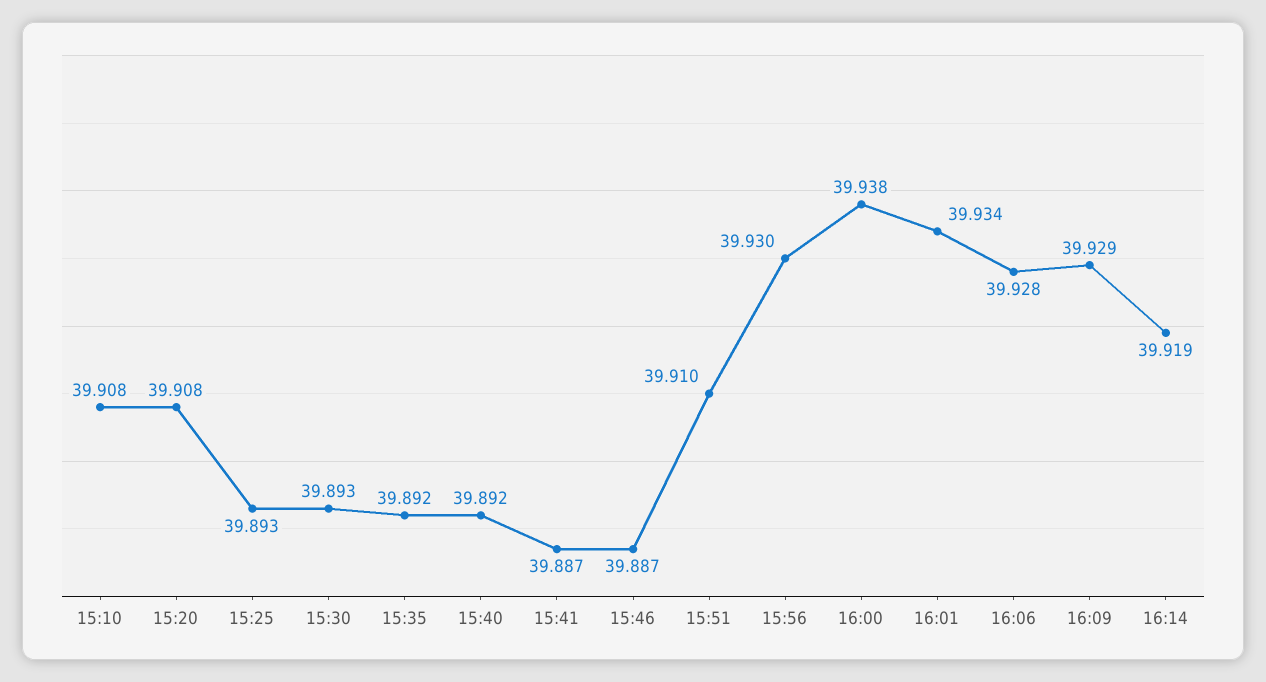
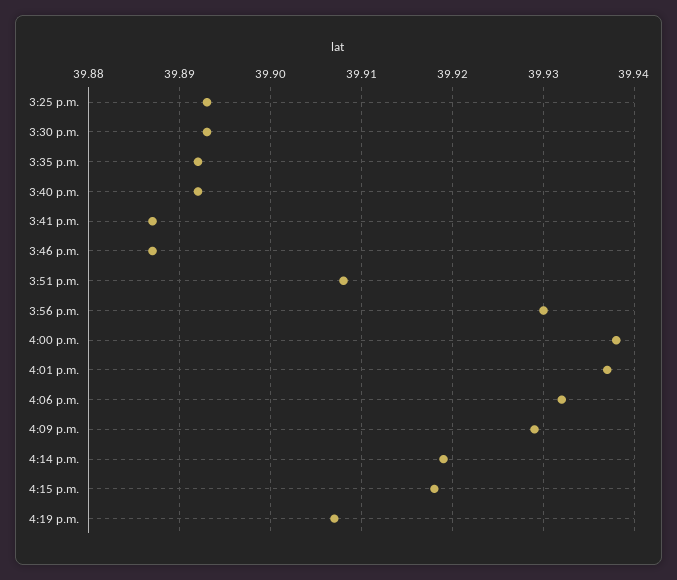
15:10: 39.908 -> none
15:20: 39.908 -> none
15:51: 39.91 -> 39.908
16:01: 39.934 -> 39.937
16:06: 39.928 -> 39.932
4:15 p.m.: none -> 39.918
4:19 p.m.: none -> 39.907

